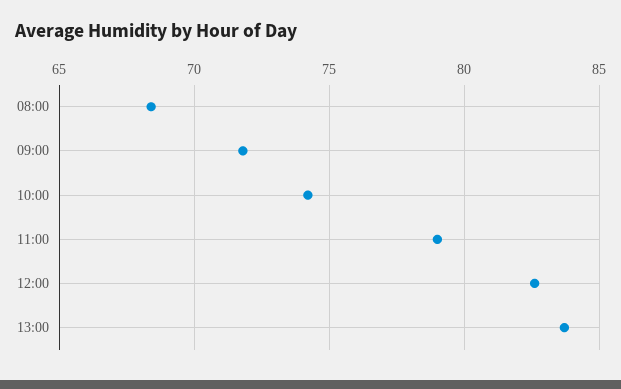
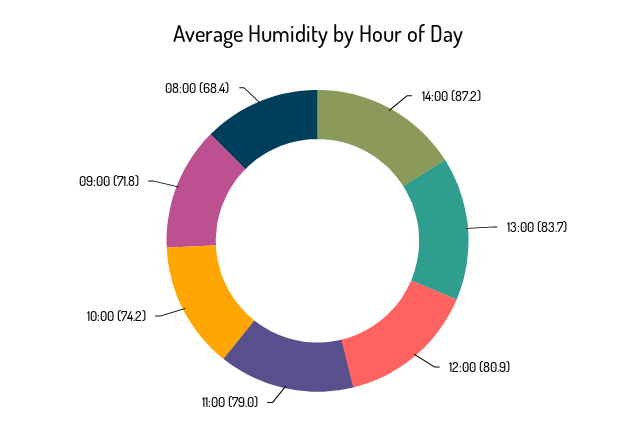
12:00: 82.5 -> 80.9
14:00: none -> 87.2

